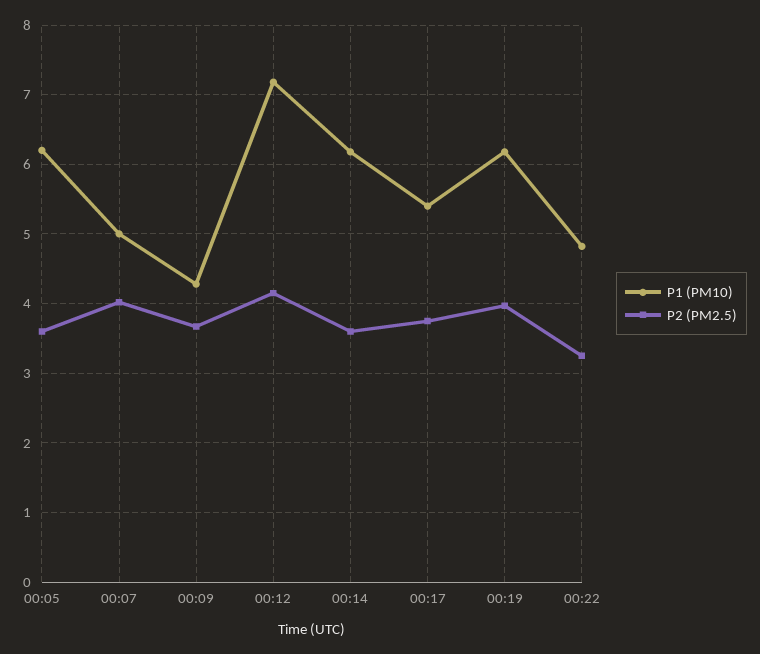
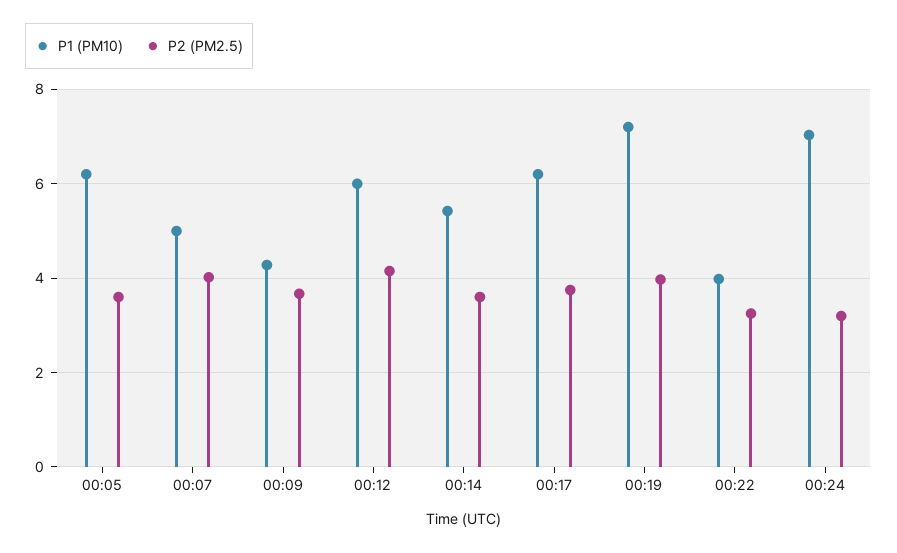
P1 (PM10), 00:12: 7.2 -> 6
P1 (PM10), 00:14: 6.2 -> 5.4
P1 (PM10), 00:17: 5.4 -> 6.2
P1 (PM10), 00:19: 6.2 -> 7.2
P1 (PM10), 00:22: 4.8 -> 4
P1 (PM10), 00:24: none -> 7
P2 (PM2.5), 00:24: none -> 3.2

